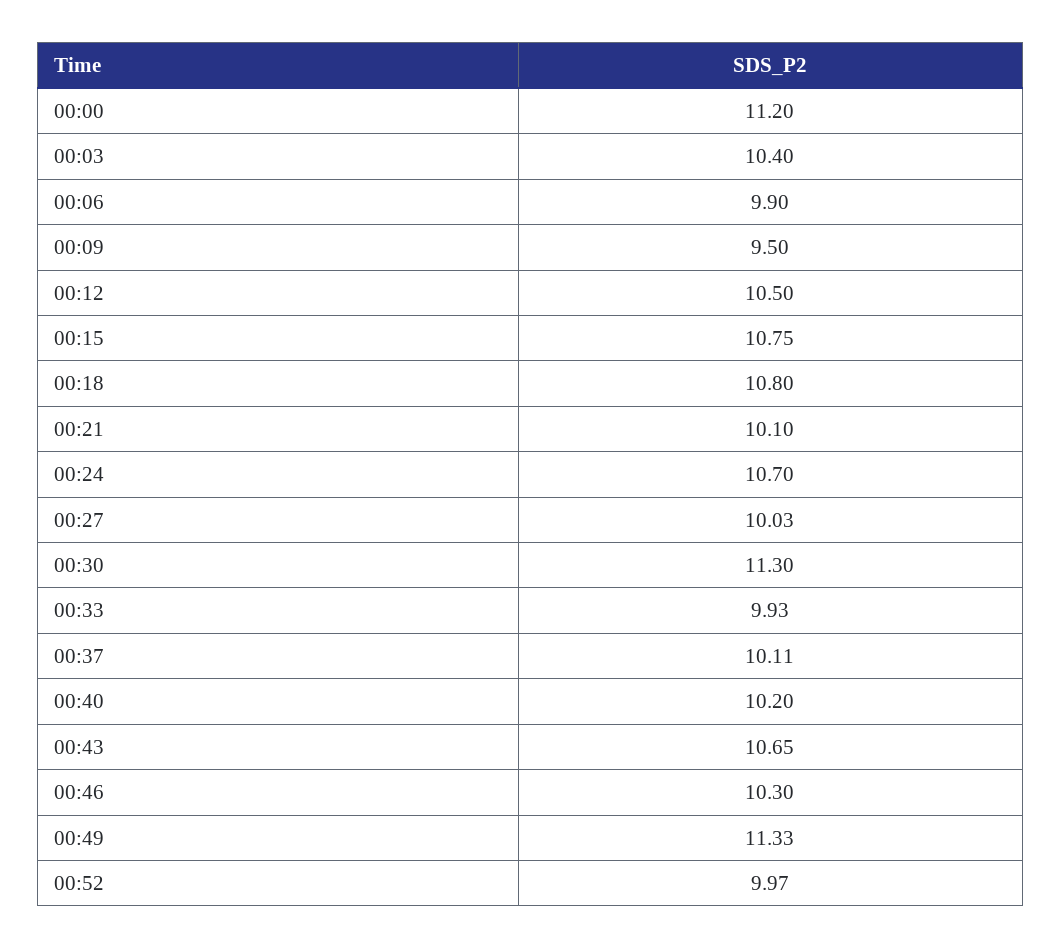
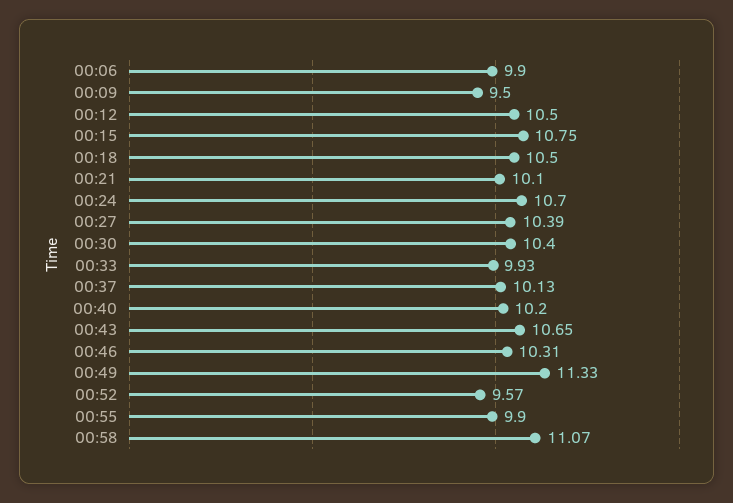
00:00: 11.2 -> none
00:03: 10.4 -> none
00:18: 10.8 -> 10.5
00:27: 10.03 -> 10.39
00:30: 11.3 -> 10.4
00:37: 10.11 -> 10.13
00:46: 10.3 -> 10.31
00:52: 9.97 -> 9.57
00:55: none -> 9.9
00:58: none -> 11.07

